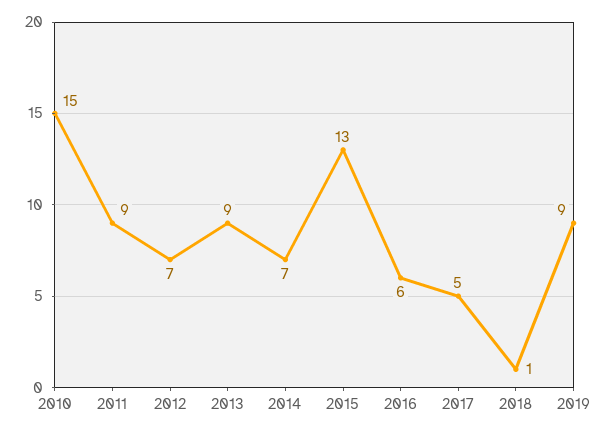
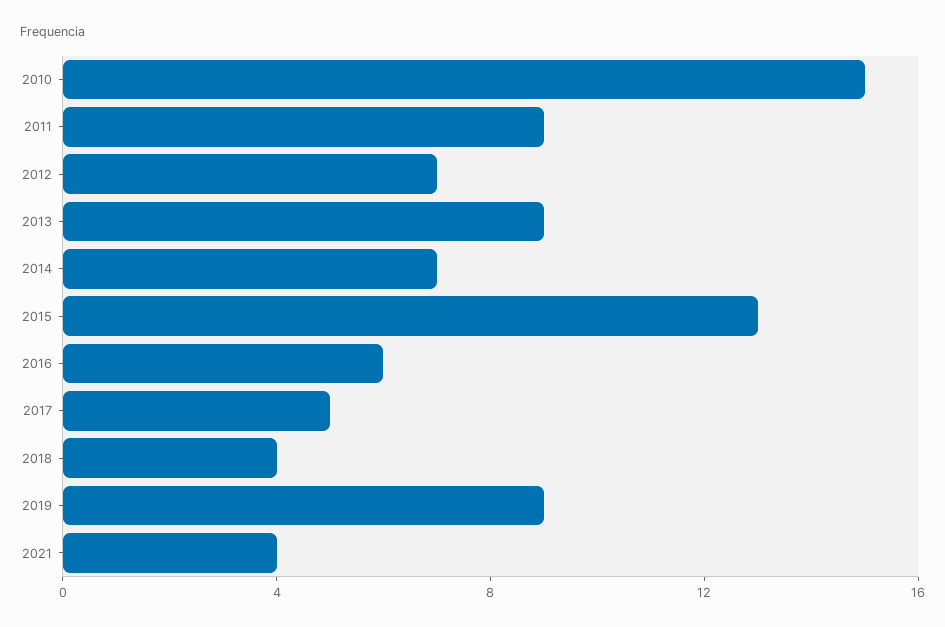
2018: 1 -> 4
2021: none -> 4

